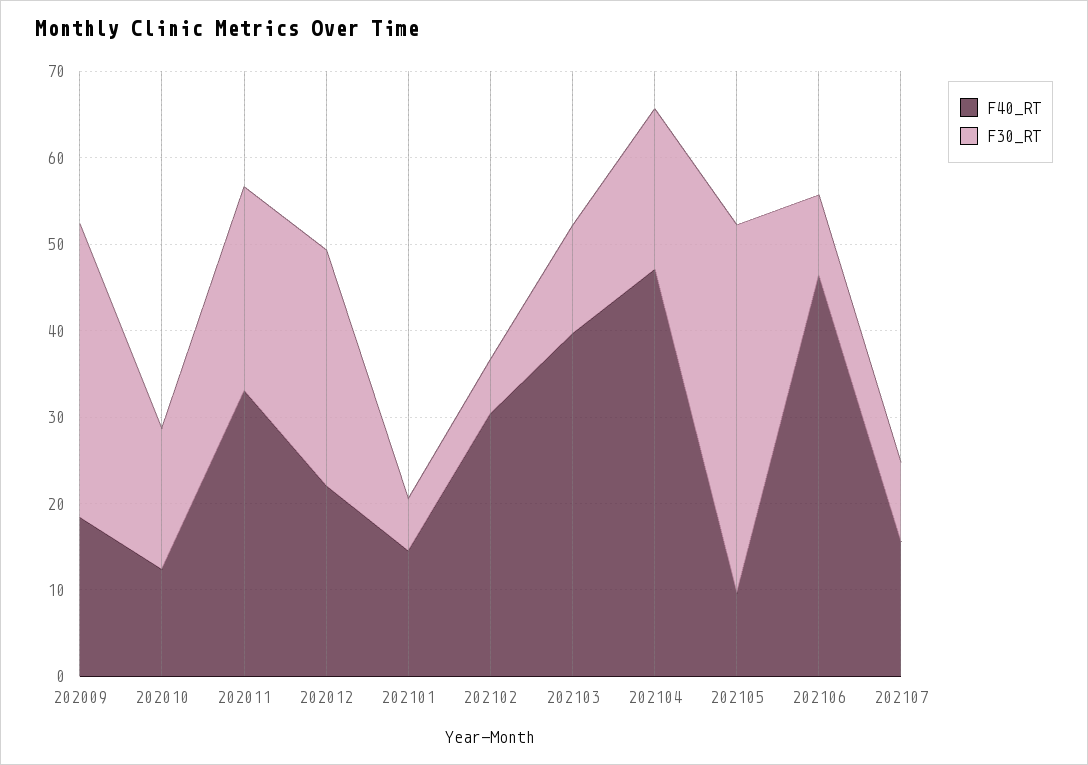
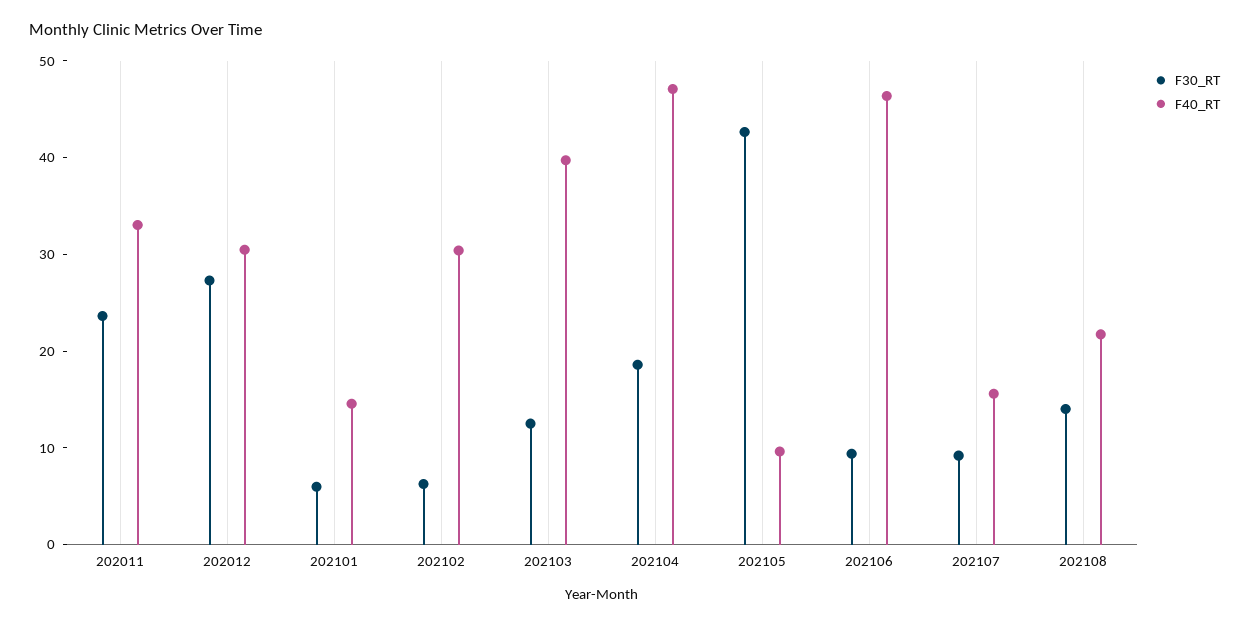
F40_RT, 202009: 18 -> none
F30_RT, 202009: 34 -> none
F40_RT, 202010: 12 -> none
F30_RT, 202010: 16 -> none
F40_RT, 202012: 22 -> 30
F30_RT, 202108: none -> 14
F40_RT, 202108: none -> 22

